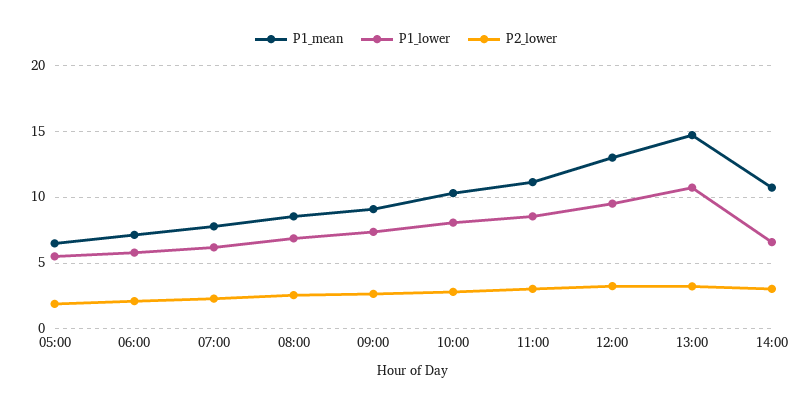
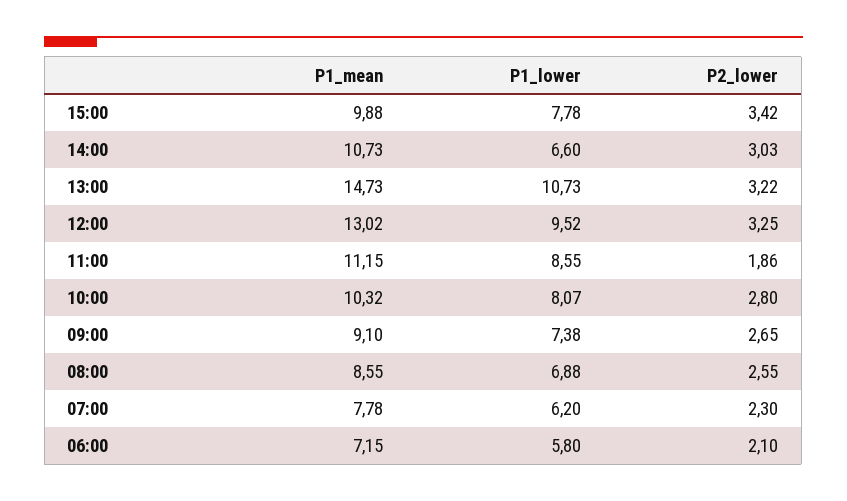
P1_mean, 05:00: 6.5 -> none
P1_lower, 05:00: 5.5 -> none
P2_lower, 05:00: 2 -> none
P2_lower, 11:00: 3 -> 1.86
P1_mean, 15:00: none -> 9.88
P1_lower, 15:00: none -> 7.78
P2_lower, 15:00: none -> 3.42

